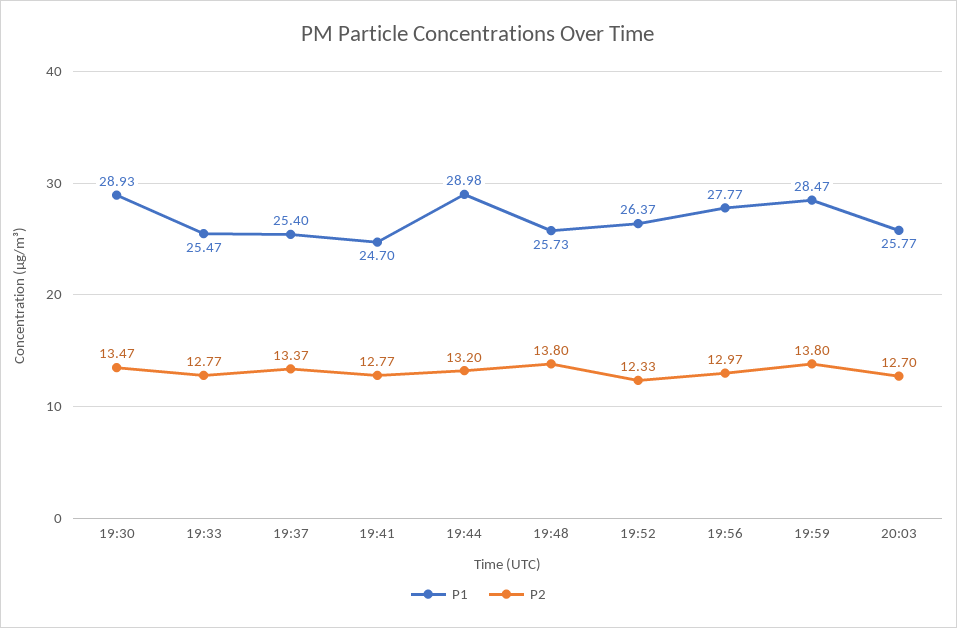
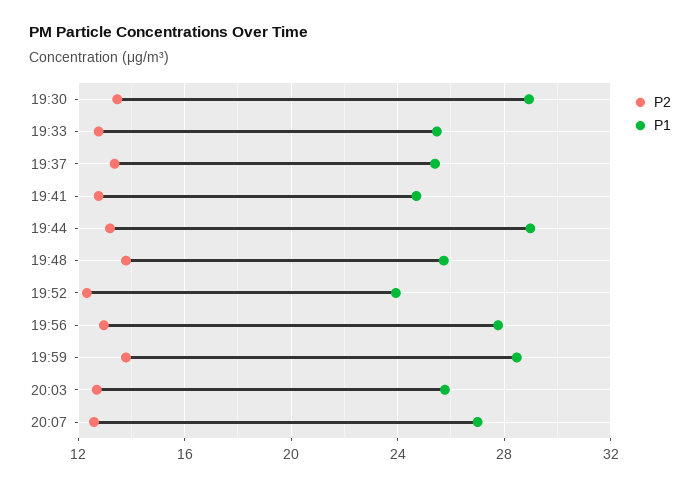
P1, 19:52: 26.37 -> 24
P2, 20:07: none -> 12.5
P1, 20:07: none -> 27

